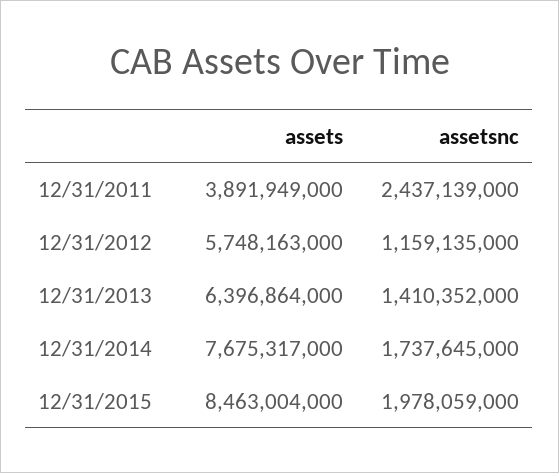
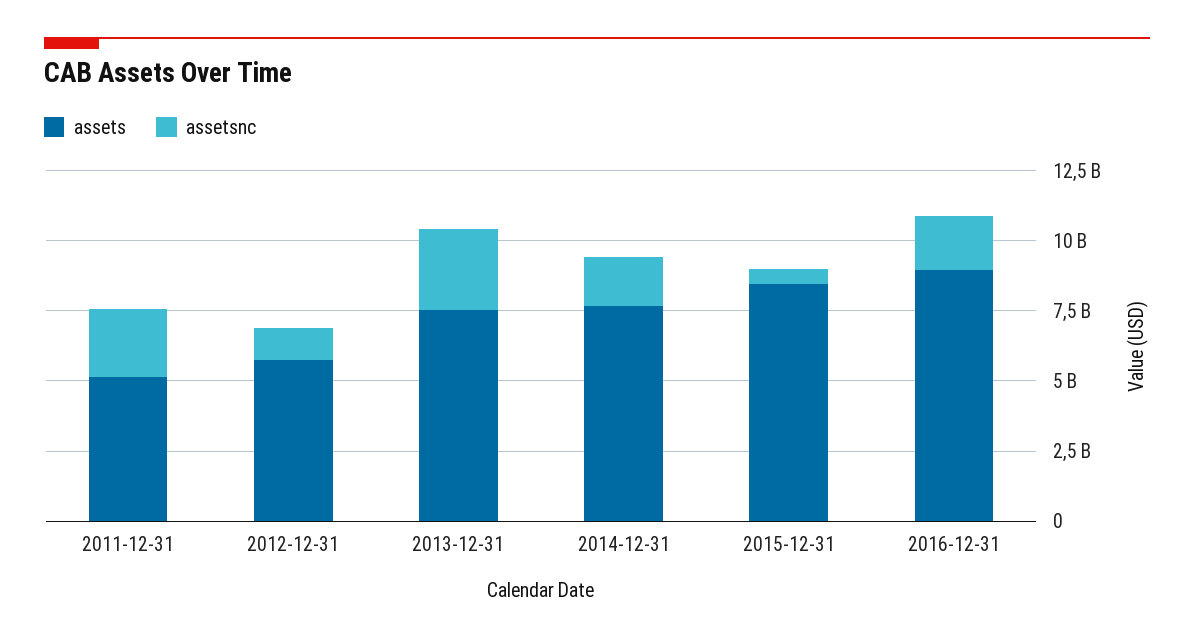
assets, 12/31/2011: 3891949000 -> 5000000000
assets, 12/31/2013: 6396864000 -> 7500000000
assetsnc, 12/31/2013: 1410352000 -> 3000000000
assetsnc, 12/31/2015: 1978059000 -> 500000000
assets, 2016-12-31: none -> 9000000000
assetsnc, 2016-12-31: none -> 2000000000

